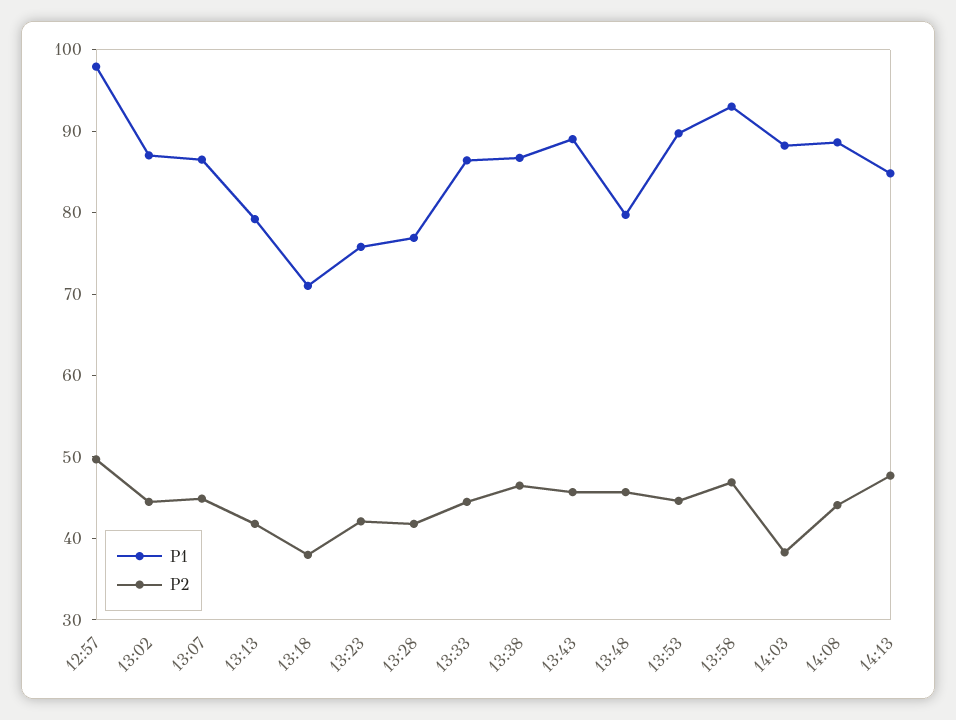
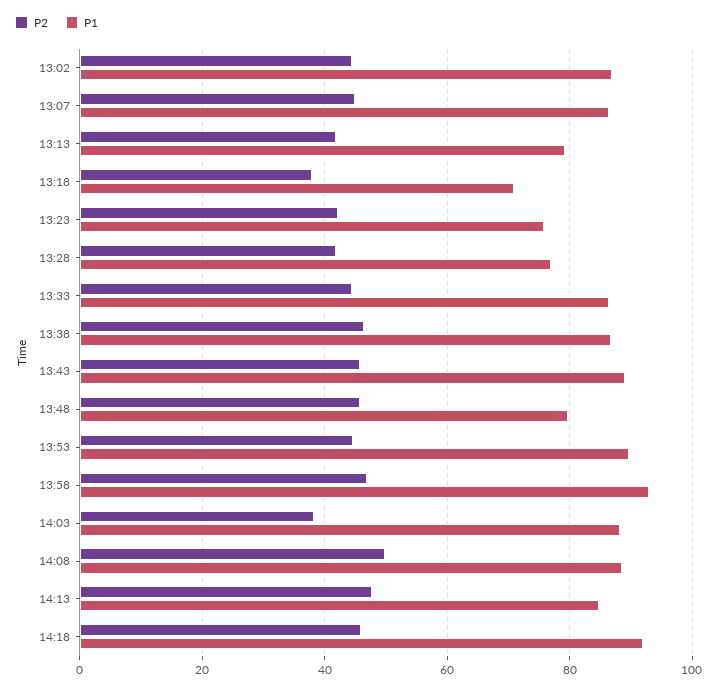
P1, 12:57: 98 -> none
P2, 12:57: 50 -> none
P2, 14:08: 44 -> 50
P2, 14:18: none -> 46
P1, 14:18: none -> 92

